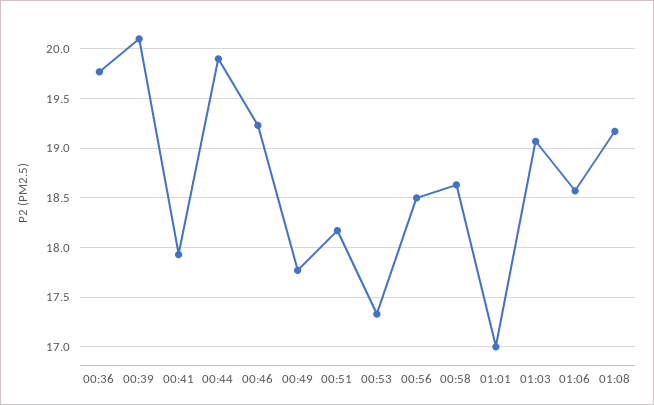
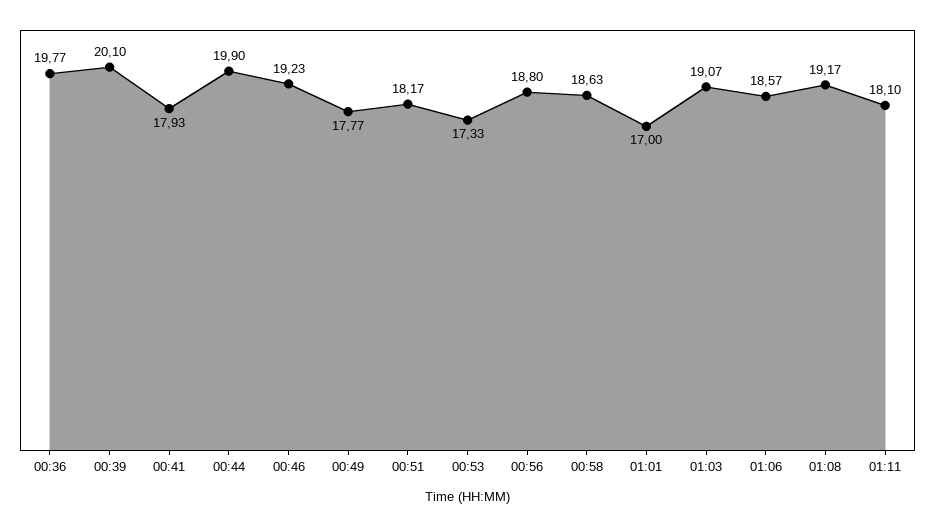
00:56: 18.5 -> 18.8
01:11: none -> 18.1

